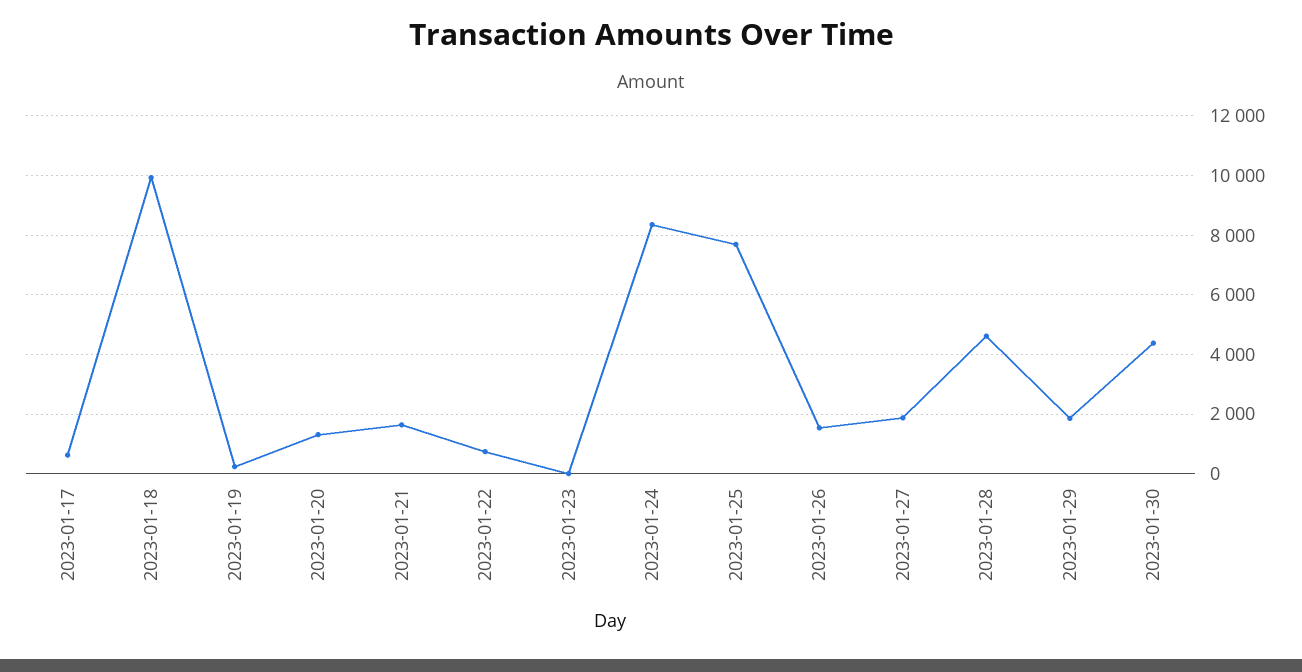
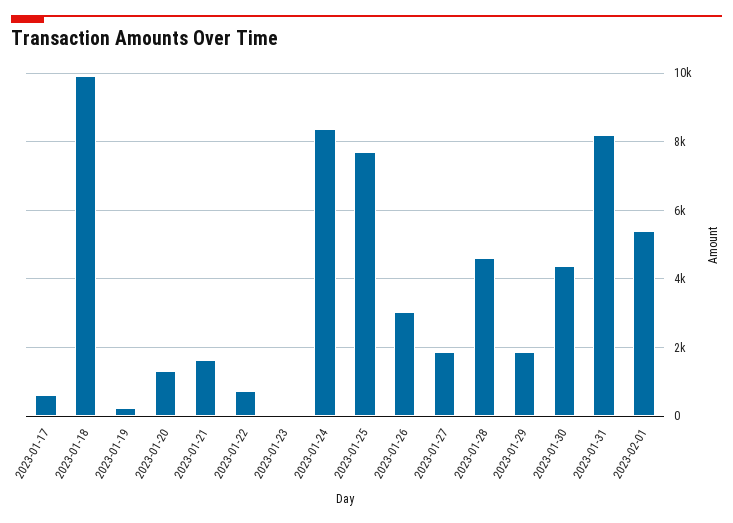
2023-01-26: 1500 -> 3000
2023-01-31: none -> 8200
2023-02-01: none -> 5400

